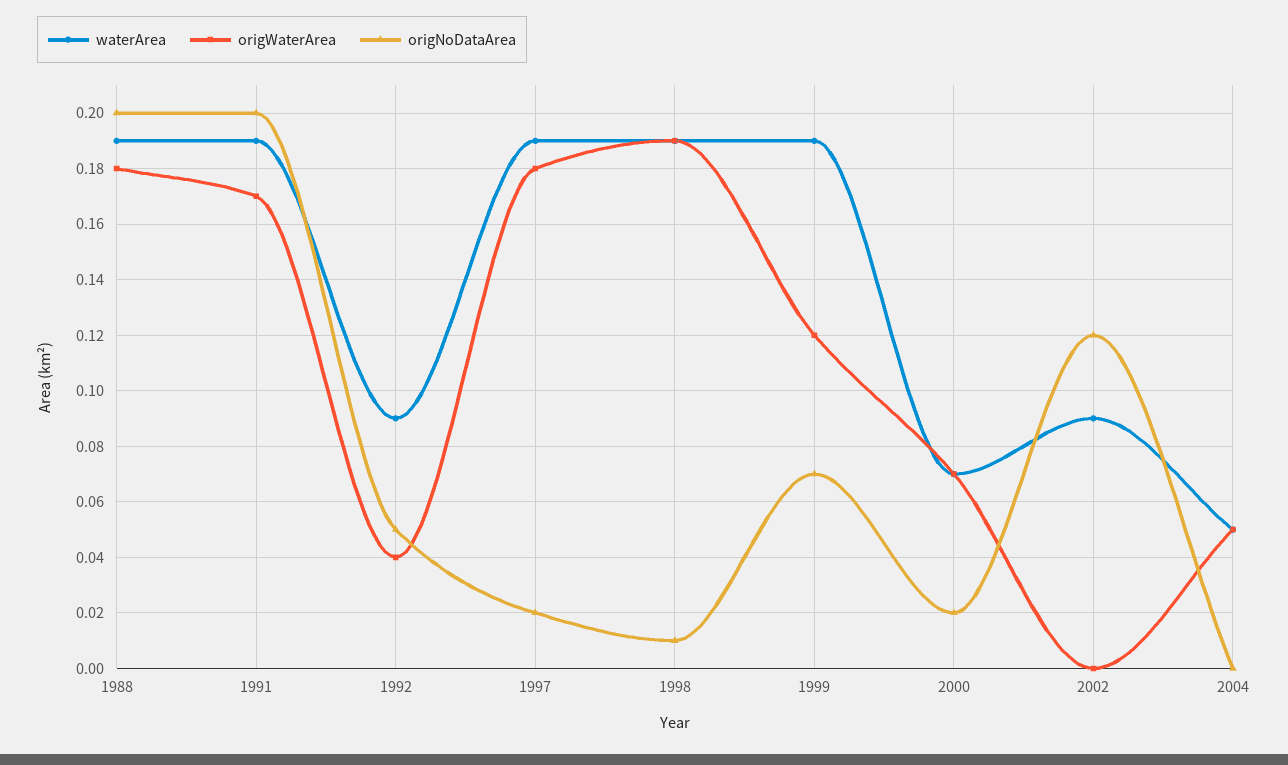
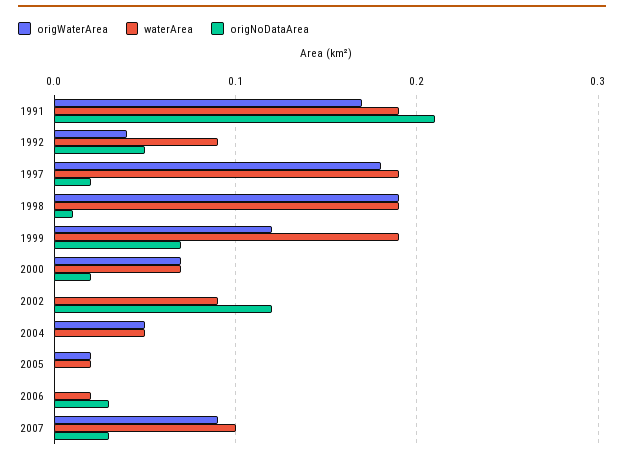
waterArea, 1988: 0.19 -> none
origWaterArea, 1988: 0.18 -> none
origNoDataArea, 1988: 0.2 -> none
origNoDataArea, 1991: 0.2 -> 0.21
origWaterArea, 2005: none -> 0.02
waterArea, 2005: none -> 0.02
origNoDataArea, 2005: none -> 0
origWaterArea, 2006: none -> 0
waterArea, 2006: none -> 0.02
origNoDataArea, 2006: none -> 0.03
origWaterArea, 2007: none -> 0.09
waterArea, 2007: none -> 0.1
origNoDataArea, 2007: none -> 0.03

